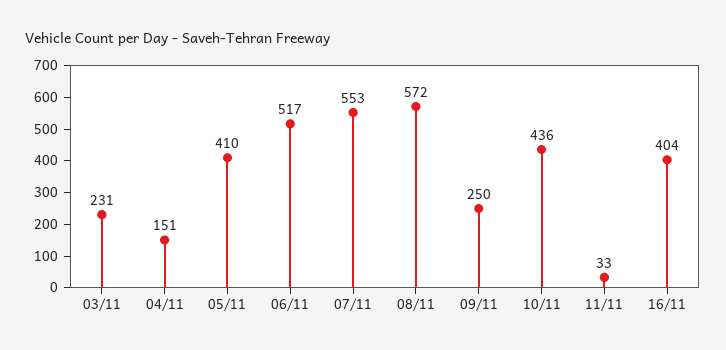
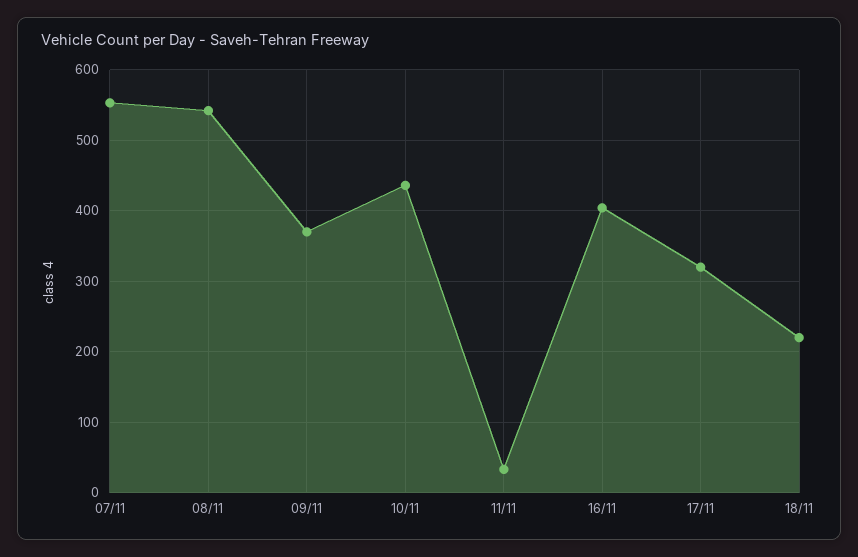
03/11: 231 -> none
04/11: 151 -> none
05/11: 410 -> none
06/11: 517 -> none
08/11: 572 -> 540
09/11: 250 -> 370
17/11: none -> 320
18/11: none -> 220

